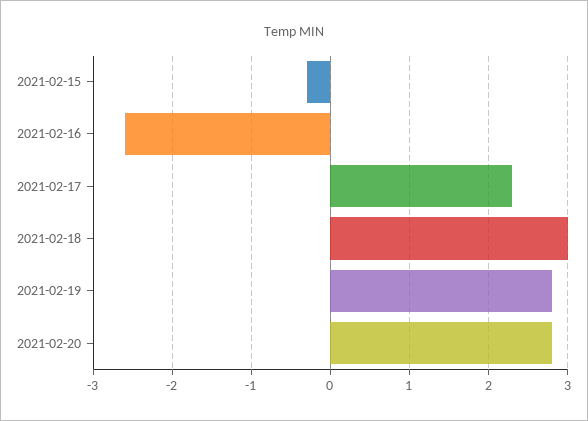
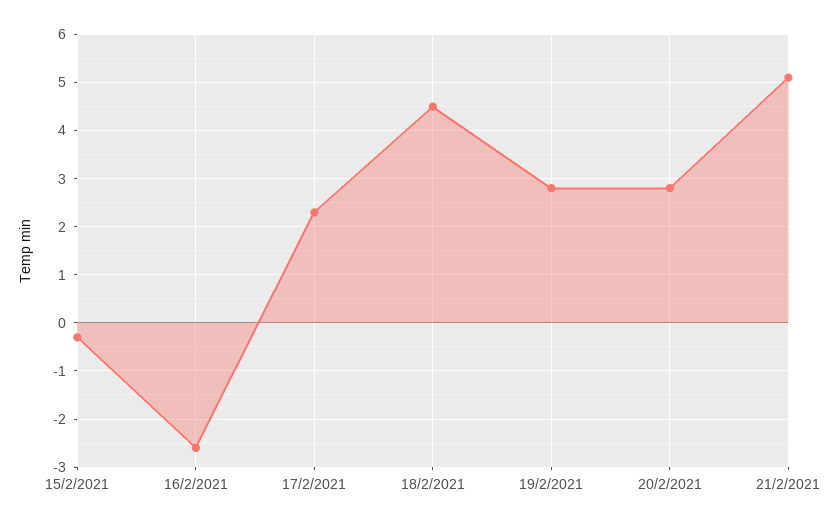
2021-02-18: 3 -> 4.5
21/2/2021: none -> 5

